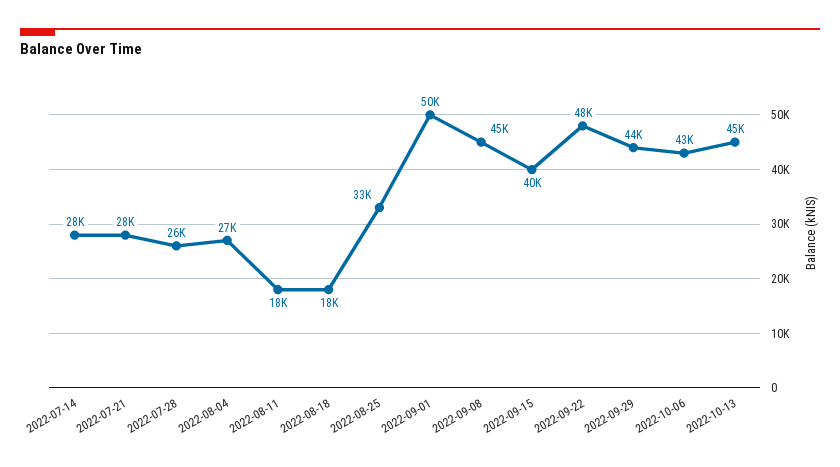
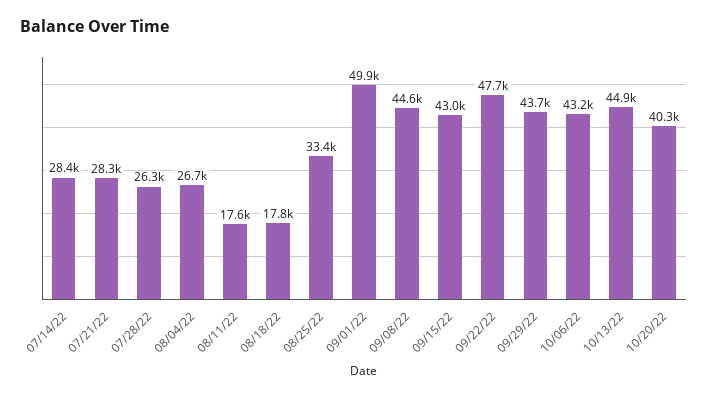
2022-09-15: 40000 -> 43000
10/20/22: none -> 40300

